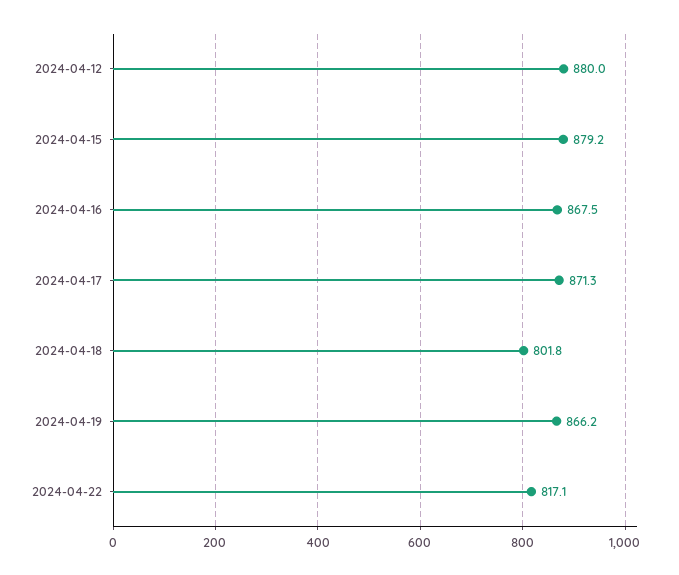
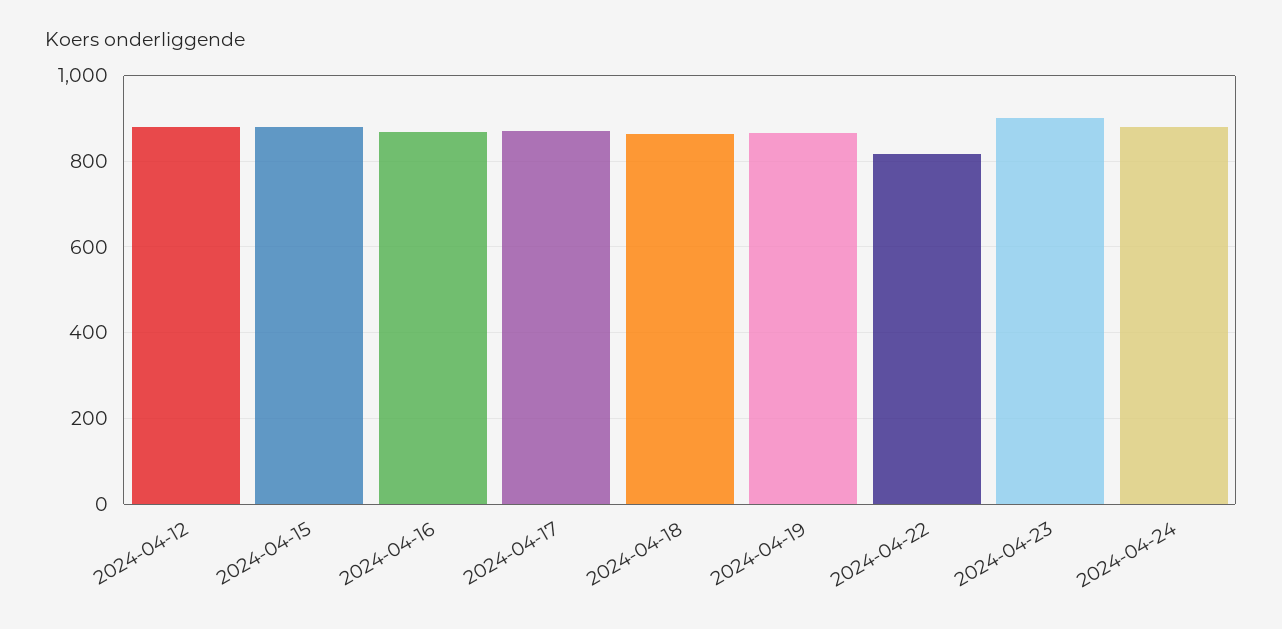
2024-04-18: 801.8 -> 860
2024-04-23: none -> 900
2024-04-24: none -> 880

